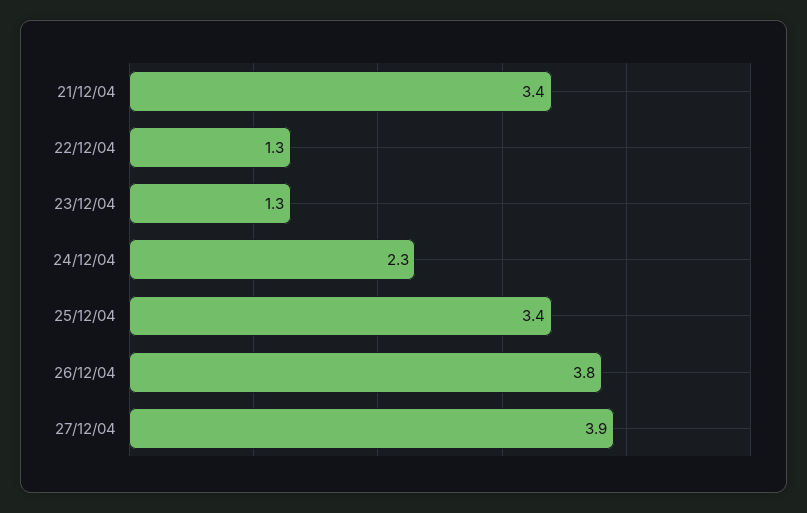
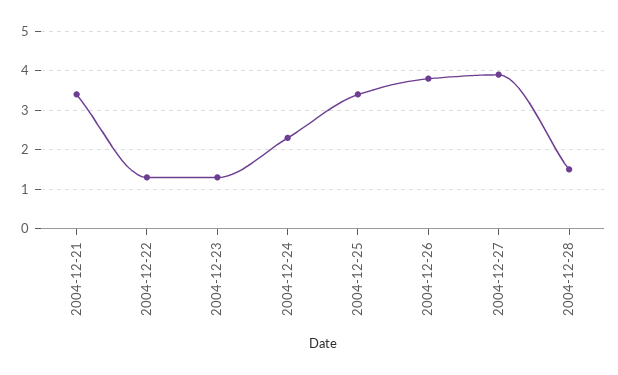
2004-12-28: none -> 1.5

